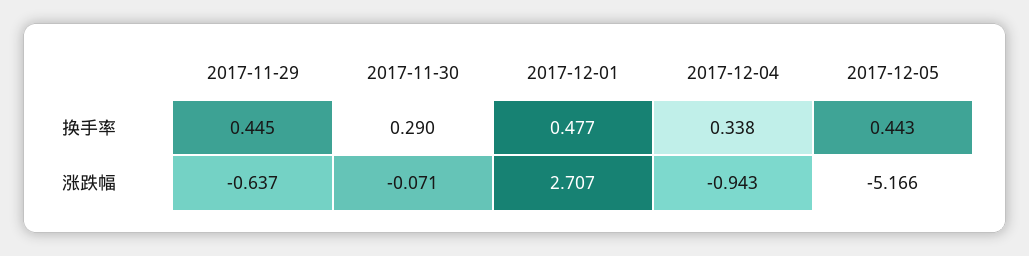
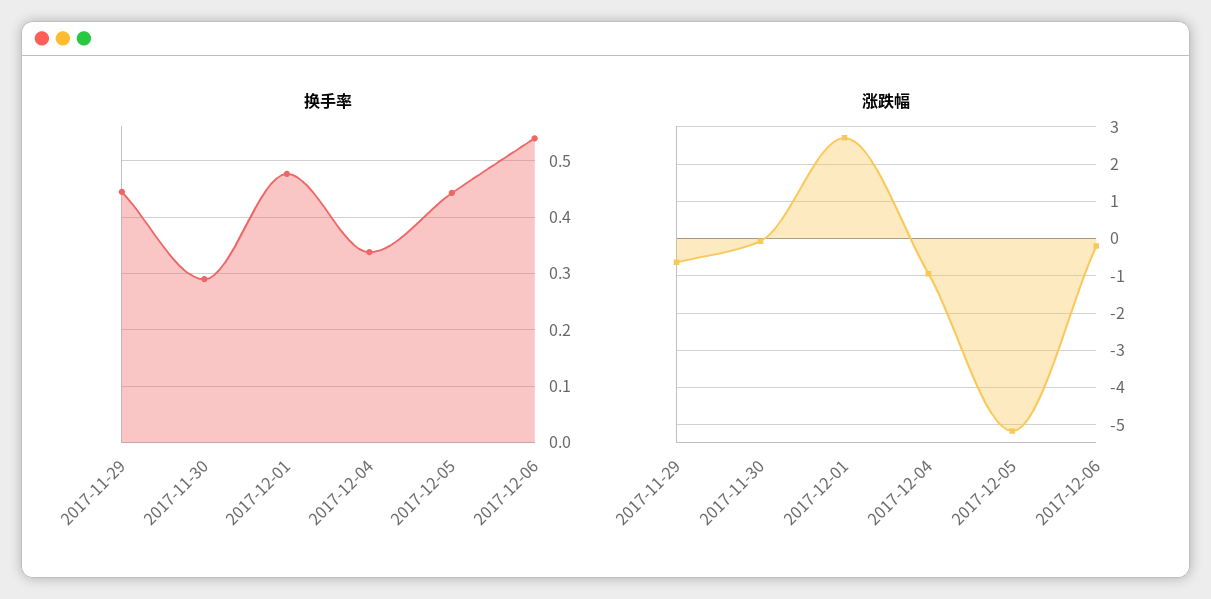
换手率, 2017-12-06: none -> 0.54
涨跌幅, 2017-12-06: none -> -0.2

